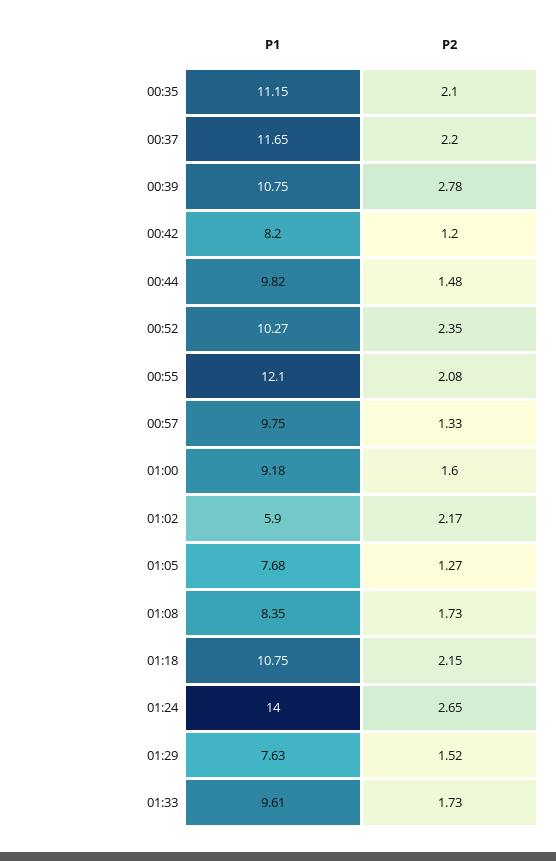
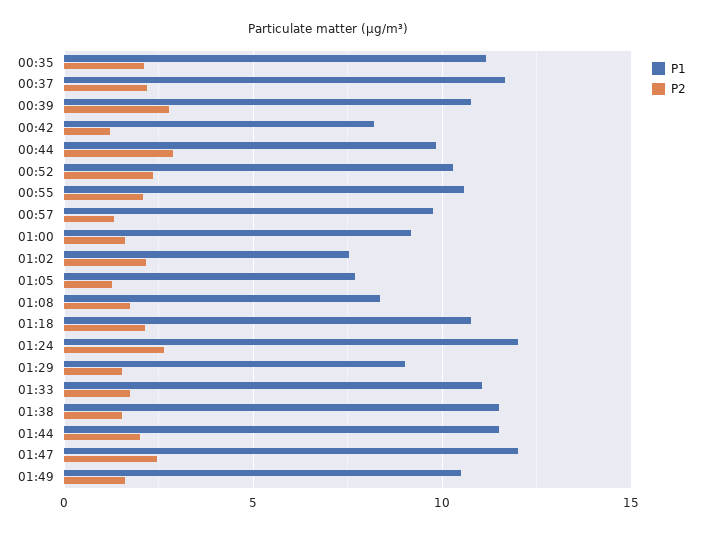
P2, 00:44: 1.48 -> 3
P1, 00:55: 12.1 -> 10.5
P1, 01:02: 5.9 -> 7.5
P1, 01:24: 14 -> 12
P1, 01:29: 7.63 -> 9
P1, 01:33: 9.61 -> 11
P1, 01:38: none -> 11.5
P2, 01:38: none -> 1.5
P1, 01:44: none -> 11.5
P2, 01:44: none -> 2
P1, 01:47: none -> 12
P2, 01:47: none -> 2.5
P1, 01:49: none -> 10.5
P2, 01:49: none -> 1.5

